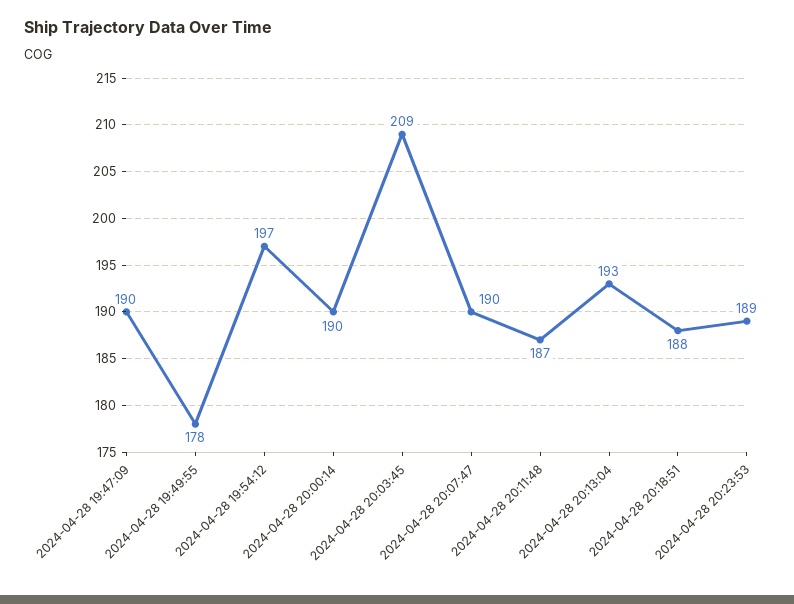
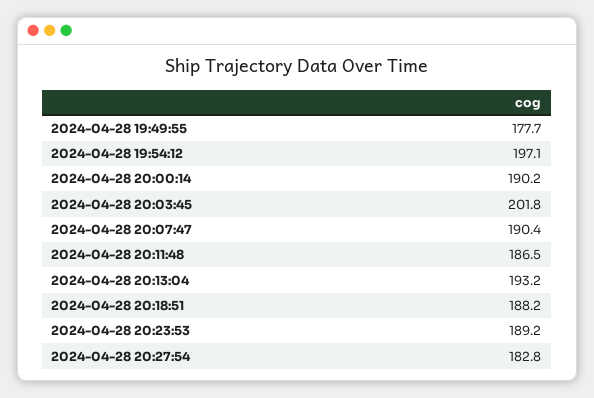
2024-04-28 19:47:09: 190 -> none
2024-04-28 20:03:45: 209 -> 201.8
2024-04-28 20:27:54: none -> 182.8

